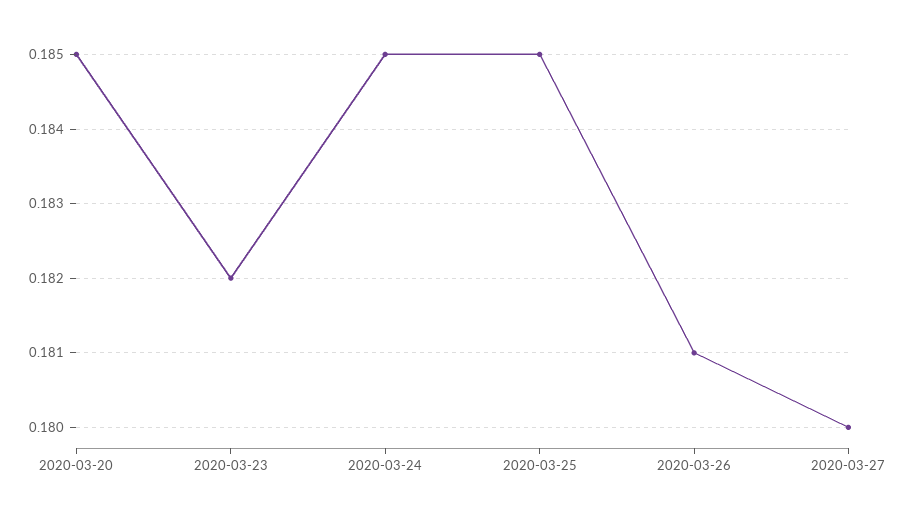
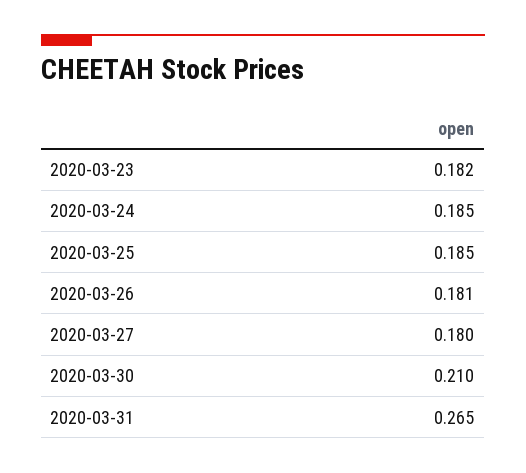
2020-03-20: 0.185 -> none
2020-03-30: none -> 0.21
2020-03-31: none -> 0.265

